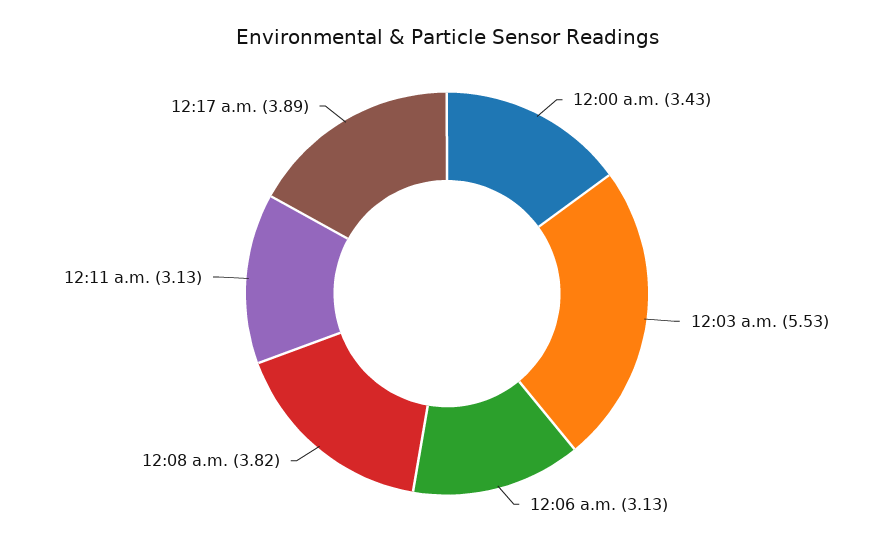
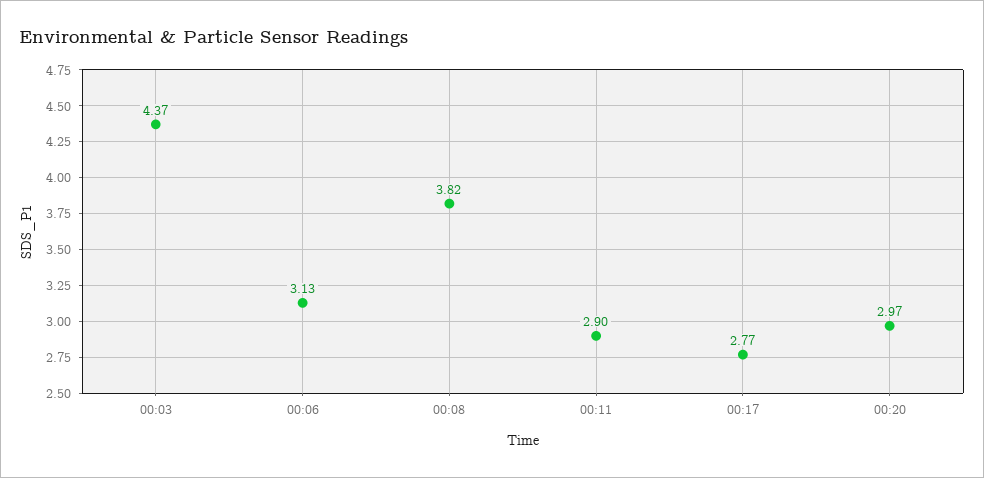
12:00 a.m.: 3.43 -> none
12:03 a.m.: 5.53 -> 4.37
12:11 a.m.: 3.13 -> 2.9
12:17 a.m.: 3.89 -> 2.77
00:20: none -> 2.97

